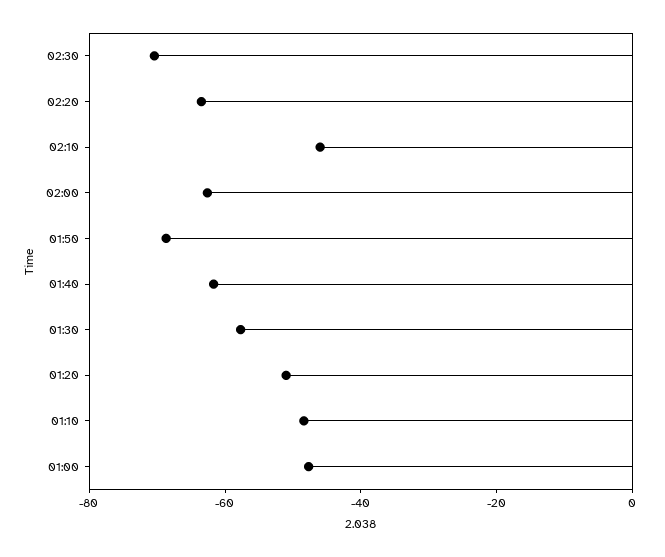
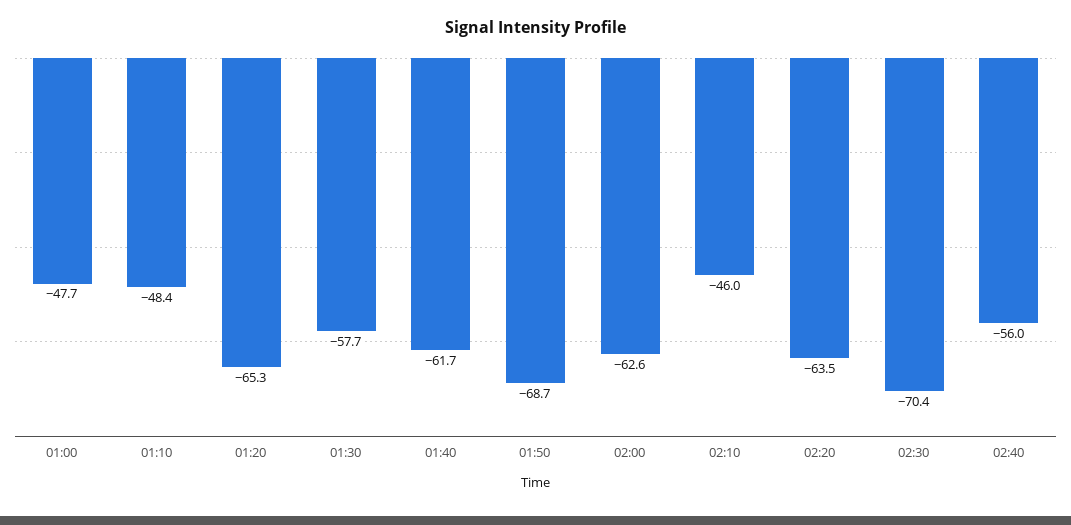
01:20: -50 -> -65.3
02:40: none -> -56

